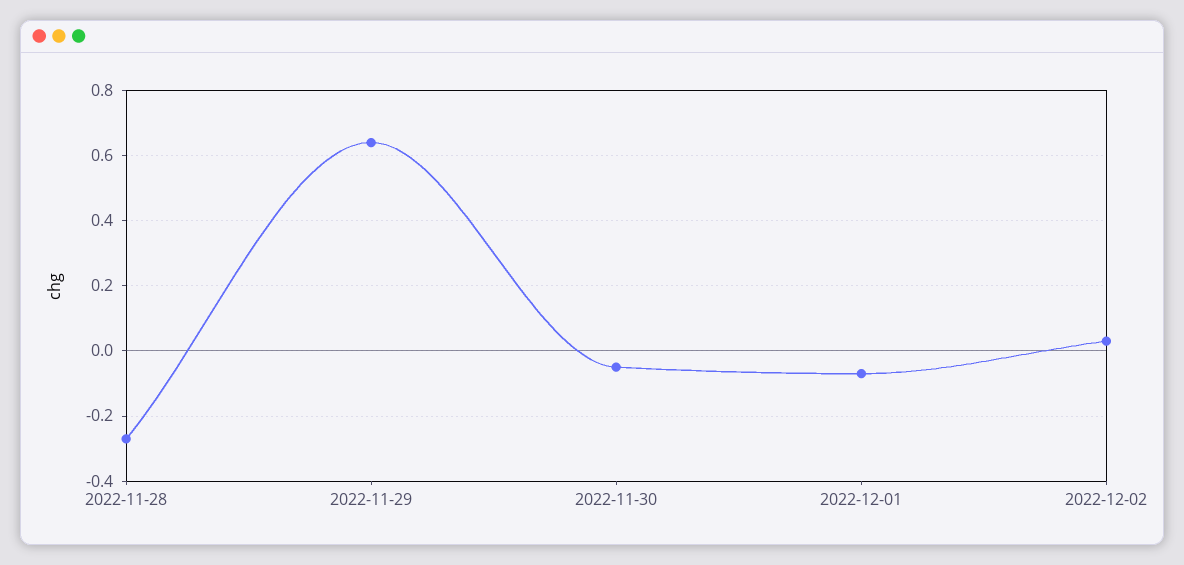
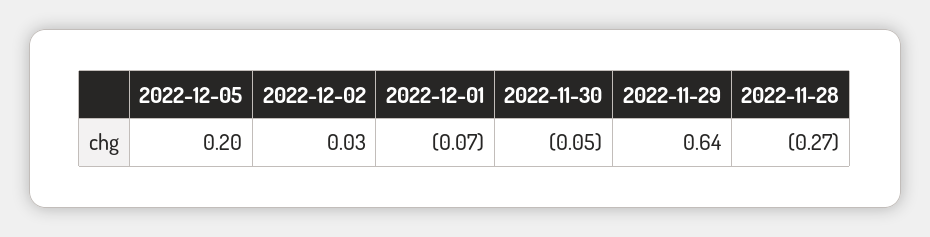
2022-12-05: none -> 0.2

